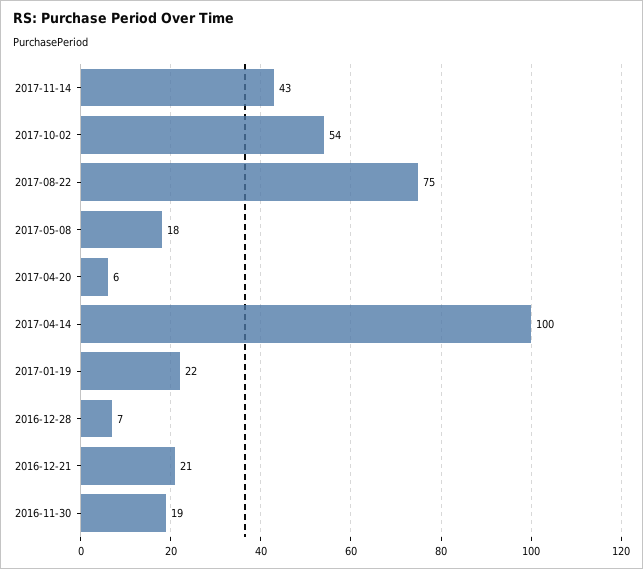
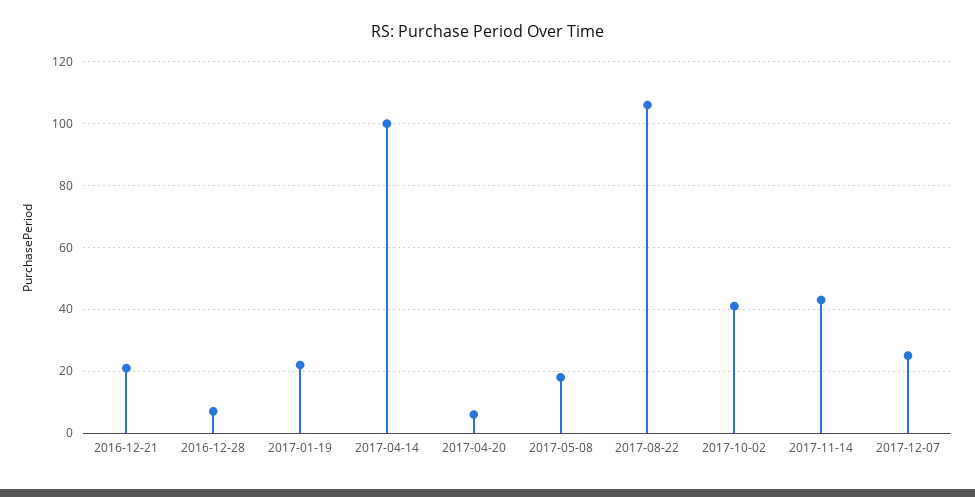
2017-10-02: 54 -> 40
2017-08-22: 75 -> 105
2016-11-30: 19 -> none
2017-12-07: none -> 25

